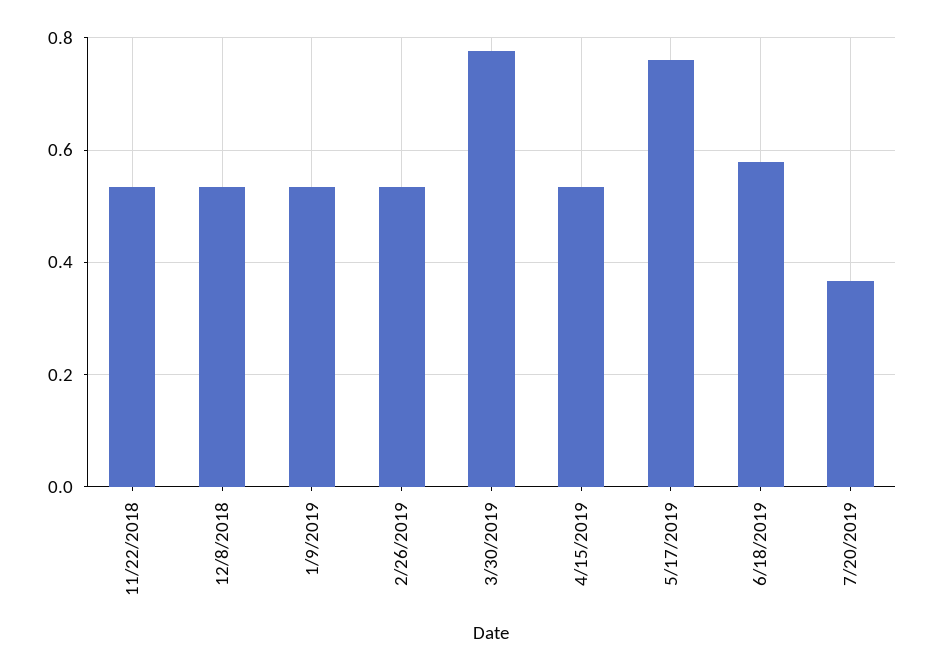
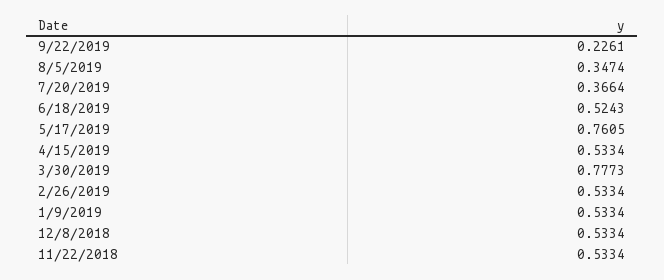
6/18/2019: 0.58 -> 0.5243
9/22/2019: none -> 0.2261
8/5/2019: none -> 0.3474

